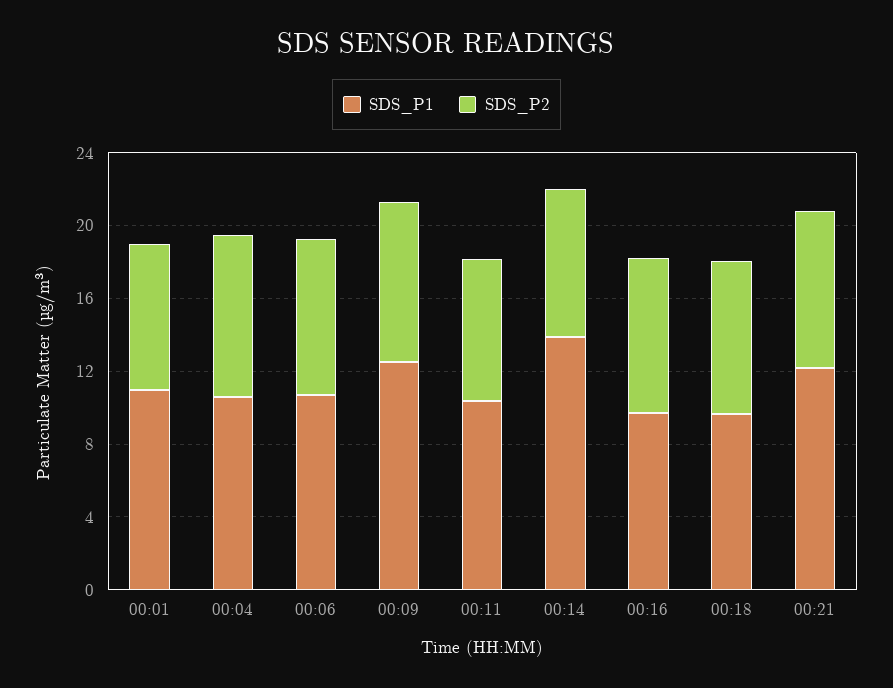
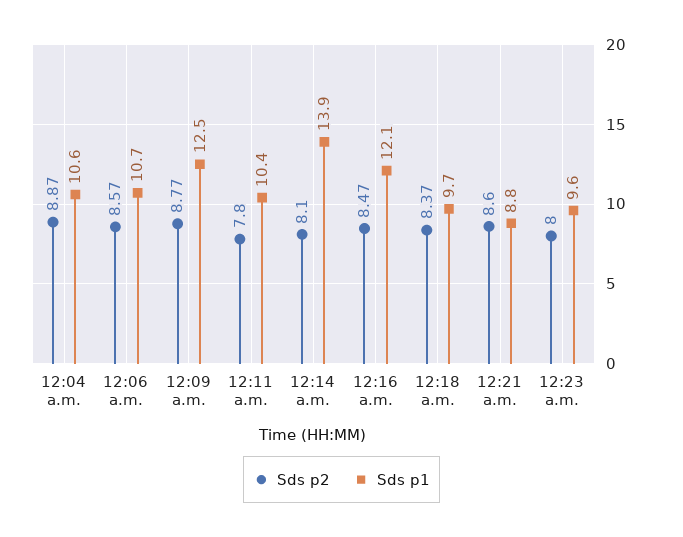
SDS_P1, 00:01: 11 -> none
SDS_P2, 00:01: 8 -> none
SDS_P1, 00:16: 10 -> 12.1
SDS_P1, 00:21: 12 -> 8.8
SDS_P2, 12:23 a.m.: none -> 8
SDS_P1, 12:23 a.m.: none -> 9.6

